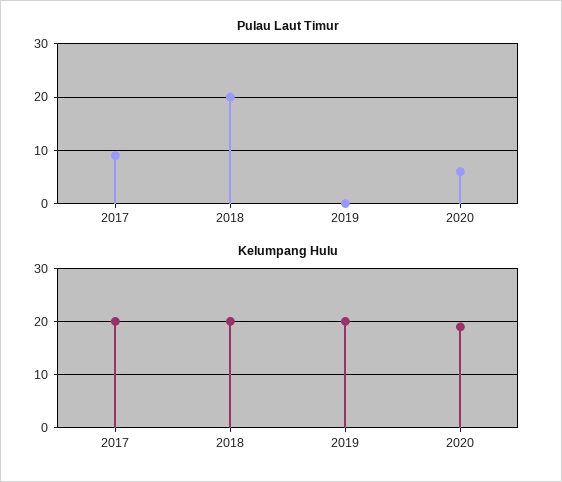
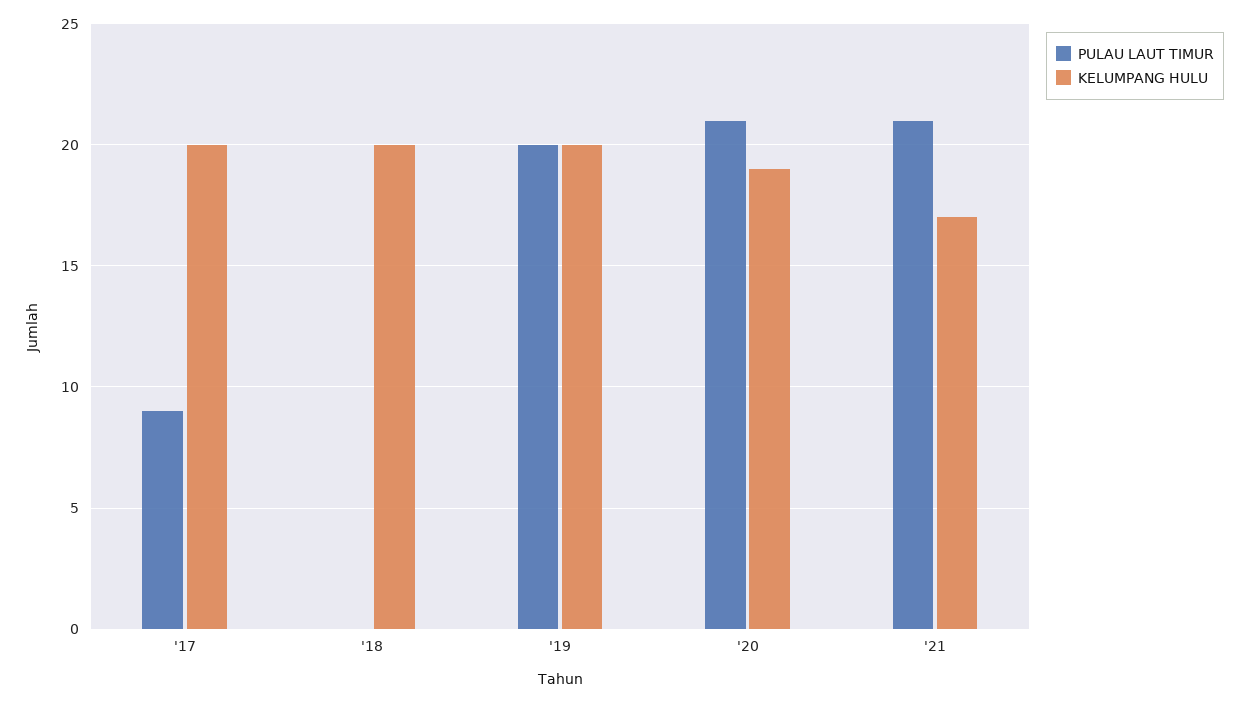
Pulau Laut Timur, 2018: 20 -> 0
Pulau Laut Timur, 2019: 0 -> 20
Pulau Laut Timur, 2020: 5 -> 21
Pulau Laut Timur, '21: none -> 21
Kelumpang Hulu, '21: none -> 17

